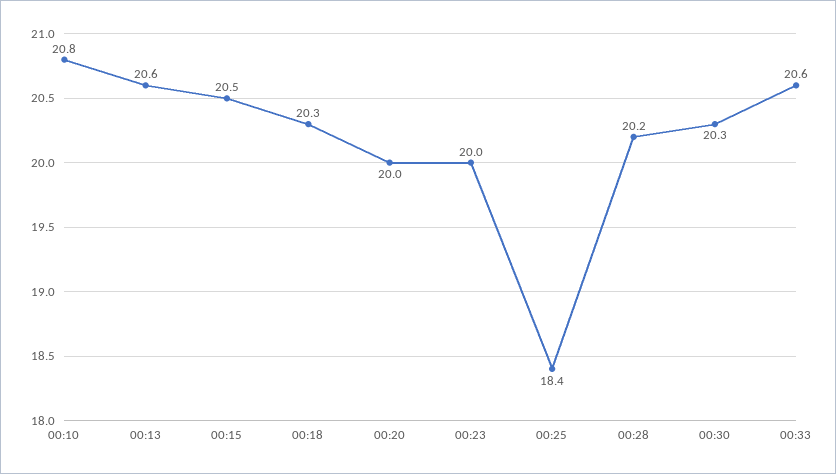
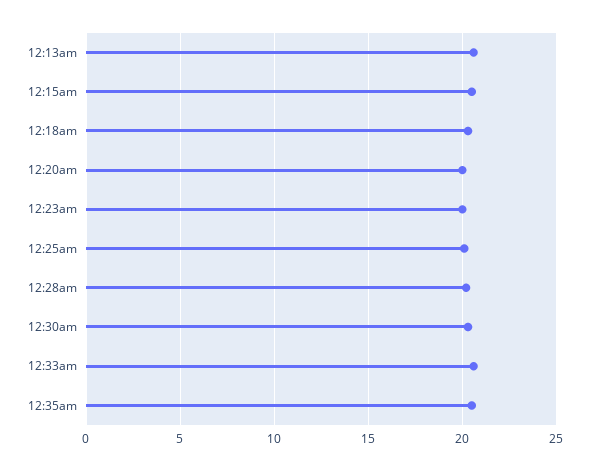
00:10: 20.8 -> none
00:25: 18.4 -> 20
12:35am: none -> 20.5

